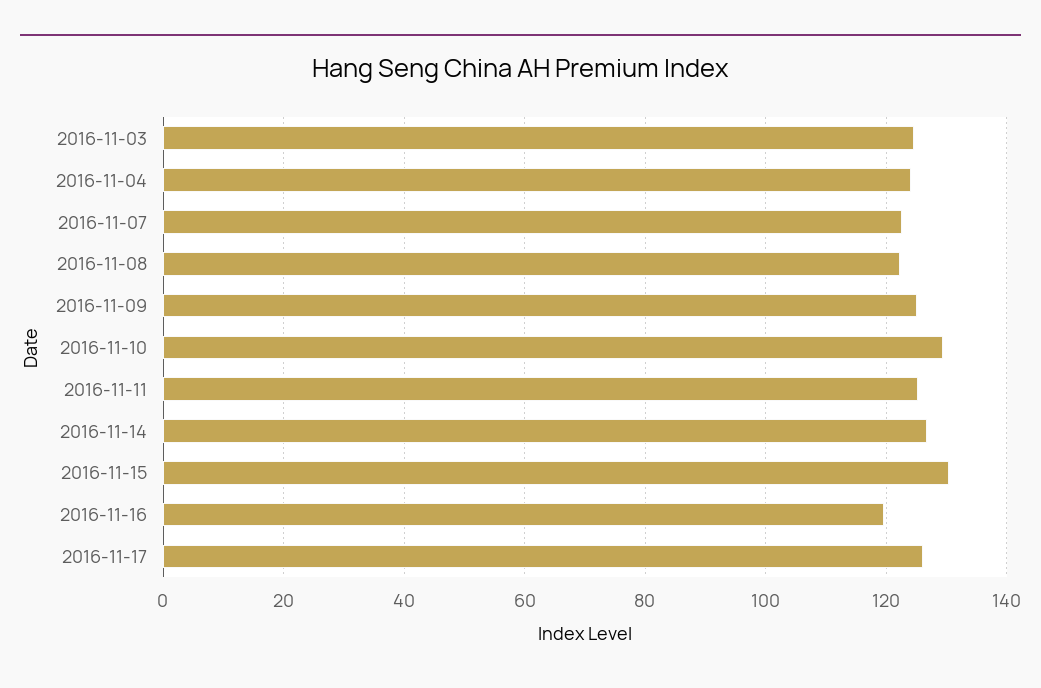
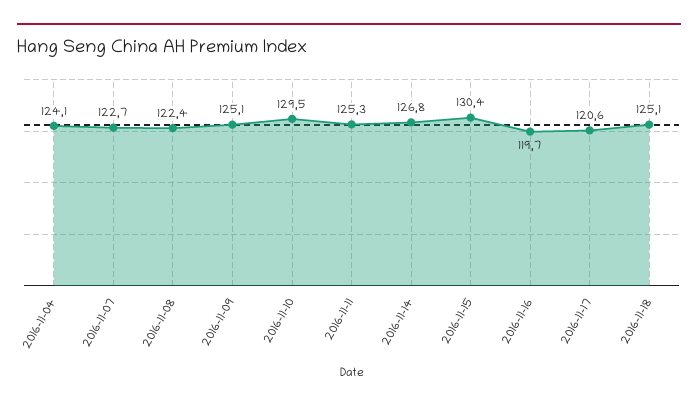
2016-11-03: 124 -> none
2016-11-17: 126 -> 120.6
2016-11-18: none -> 125.1

